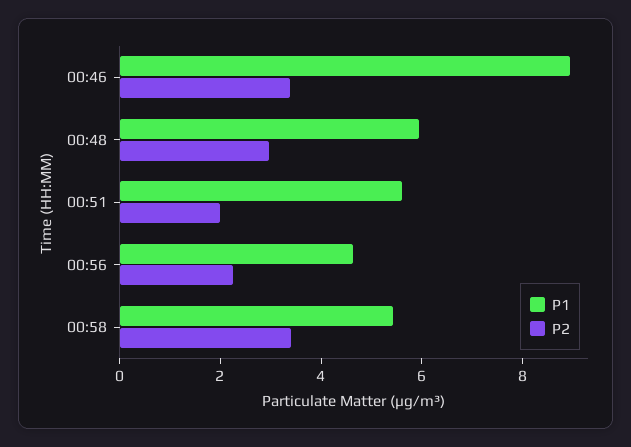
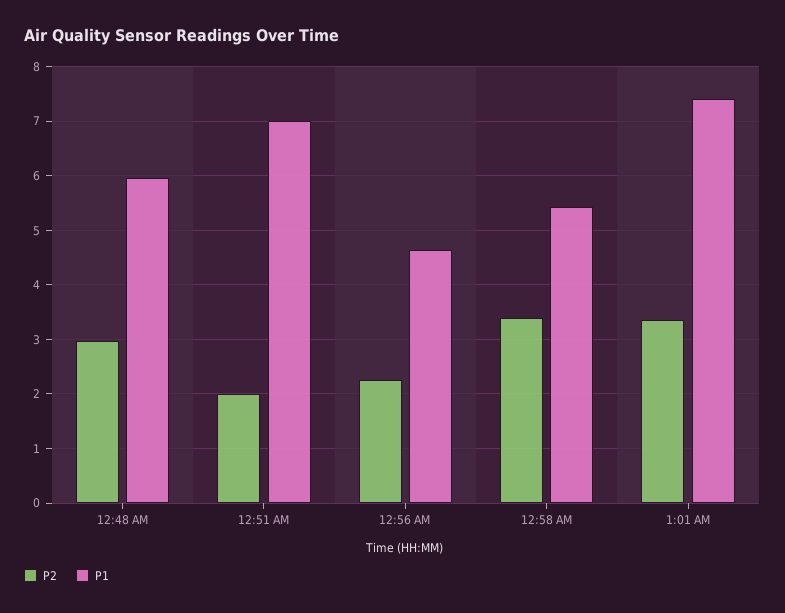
P1, 00:46: 9 -> none
P2, 00:46: 3.5 -> none
P1, 00:51: 5.5 -> 7
P2, 1:01 AM: none -> 3.4
P1, 1:01 AM: none -> 7.4

